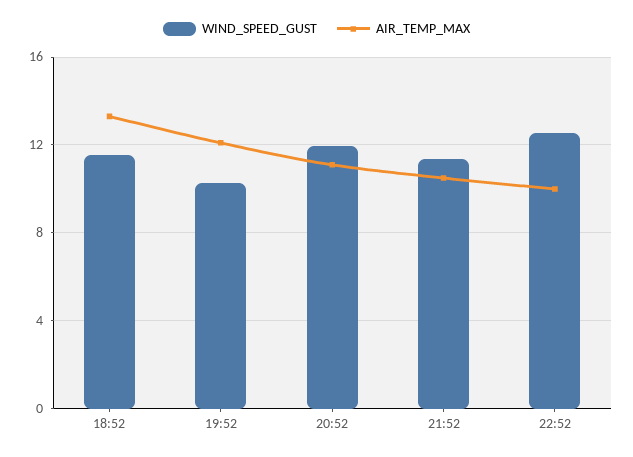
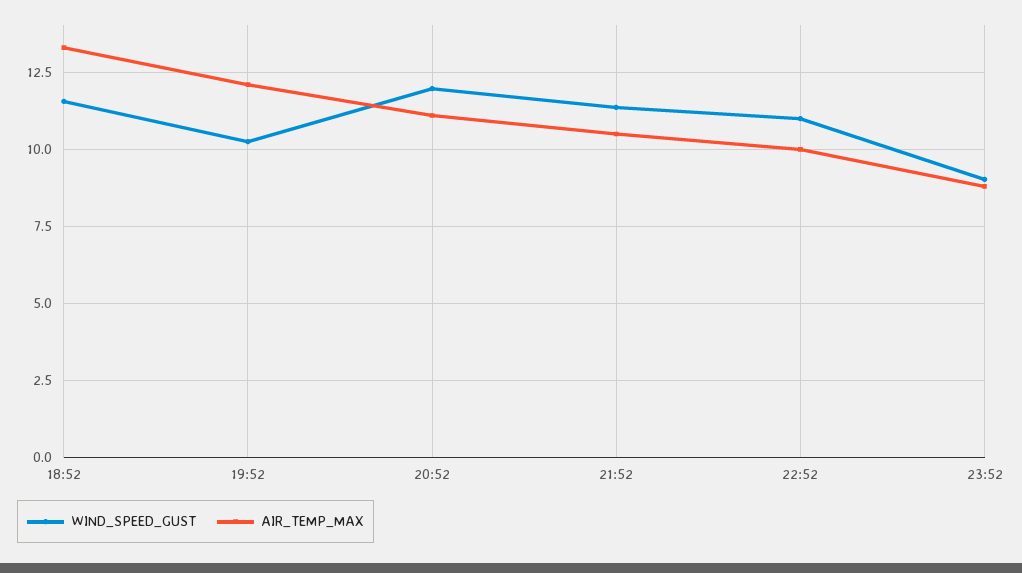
WIND_SPEED_GUST, 22:52: 12.5 -> 11
WIND_SPEED_GUST, 23:52: none -> 9
AIR_TEMP_MAX, 23:52: none -> 8.75

